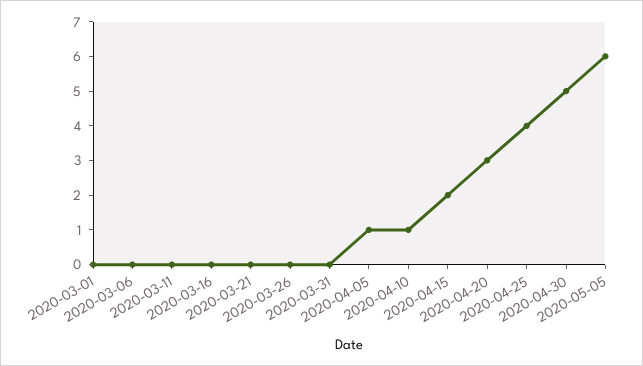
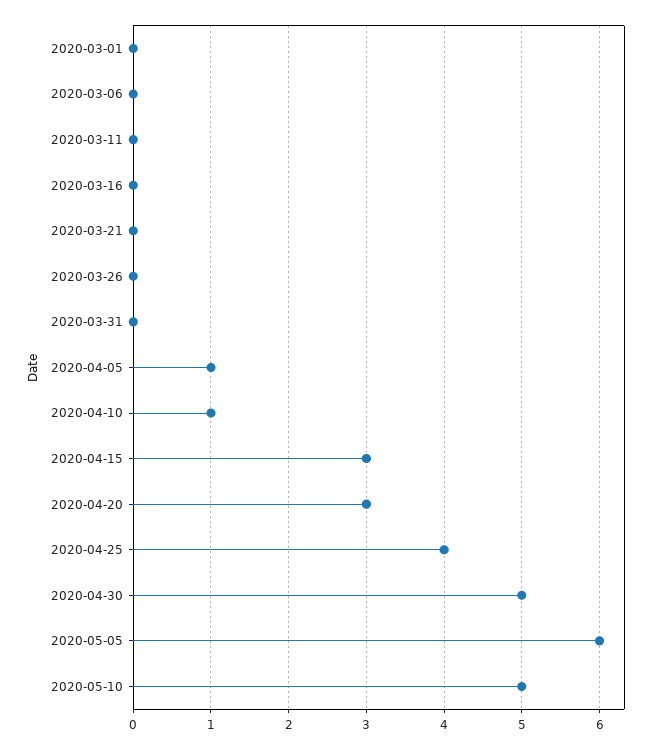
2020-04-15: 2 -> 3
2020-05-10: none -> 5

